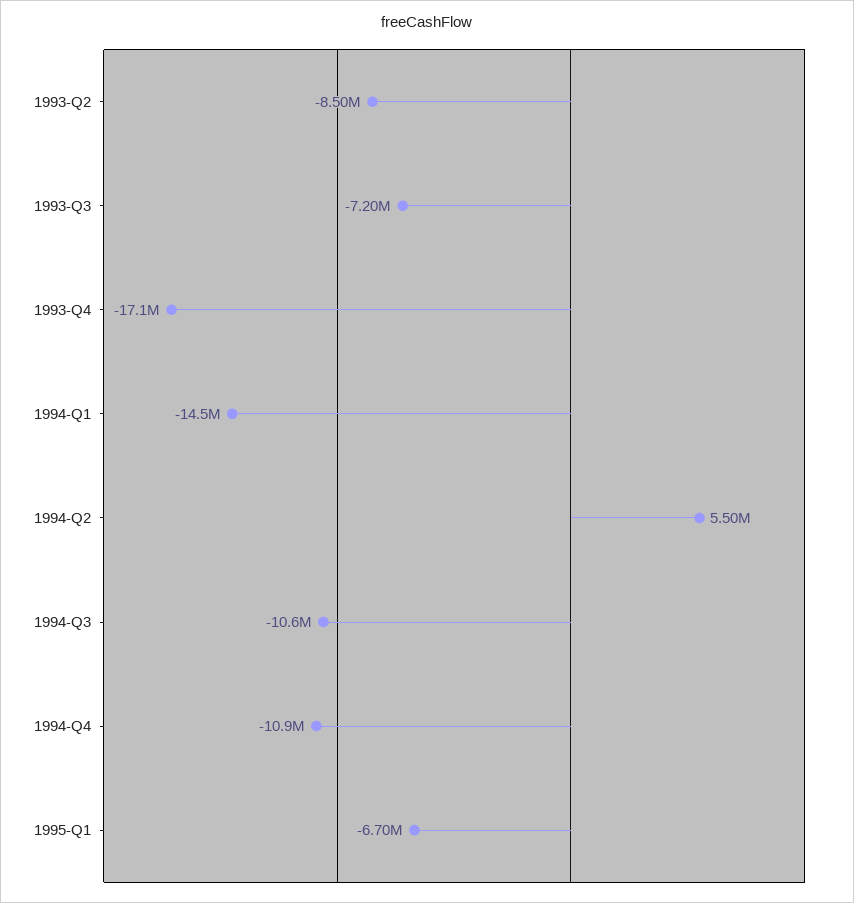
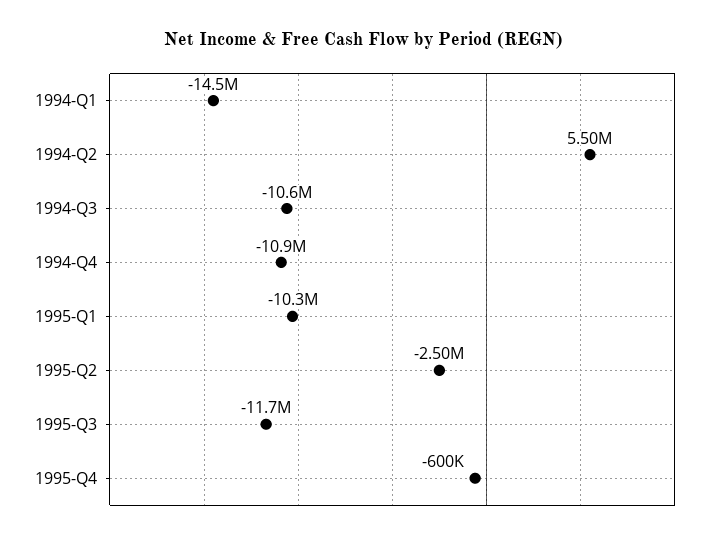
1993-Q2: -8500000 -> none
1993-Q3: -7200000 -> none
1993-Q4: -17100000 -> none
1995-Q1: -6700000 -> -10300000
1995-Q2: none -> -2500000
1995-Q3: none -> -11700000
1995-Q4: none -> -600000

